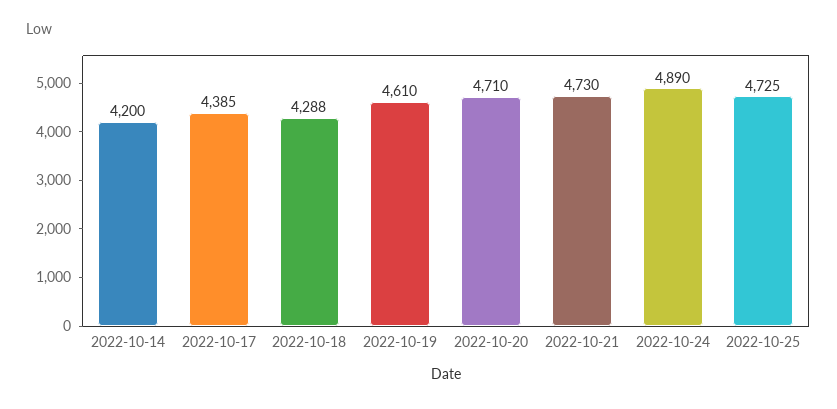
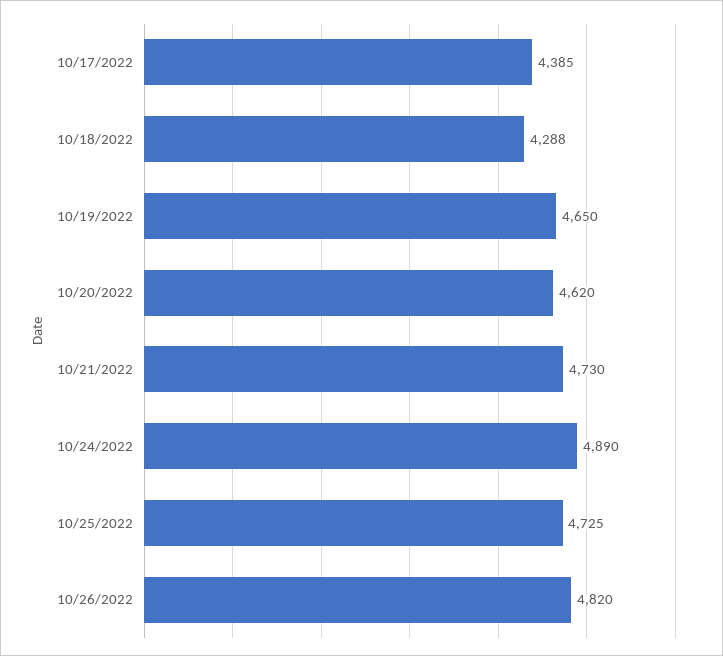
2022-10-14: 4200 -> none
2022-10-19: 4610 -> 4650
2022-10-20: 4710 -> 4620
10/26/2022: none -> 4820

